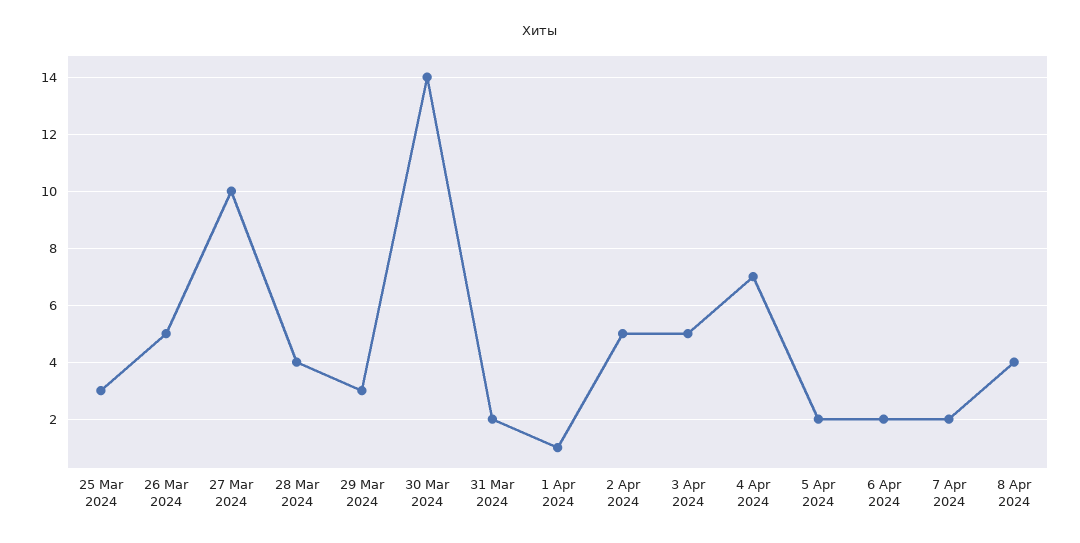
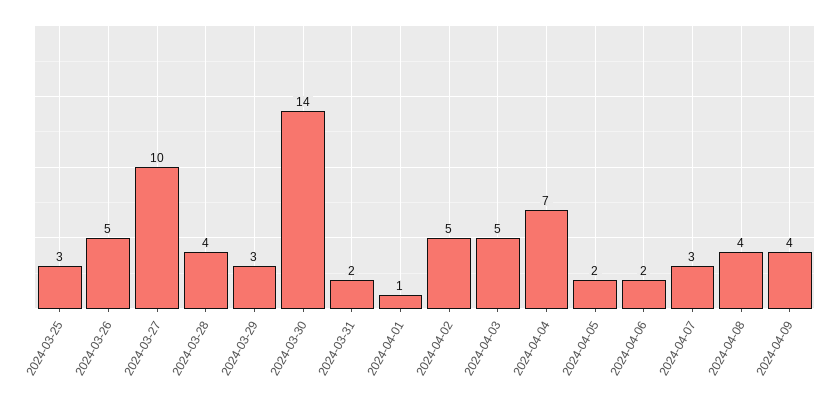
7 Apr 2024: 2 -> 3
2024-04-09: none -> 4

